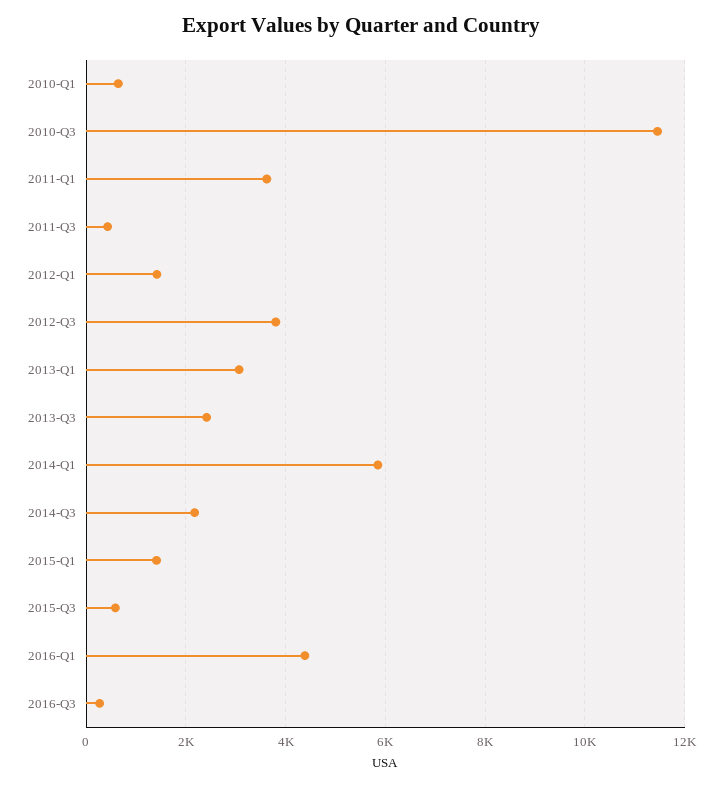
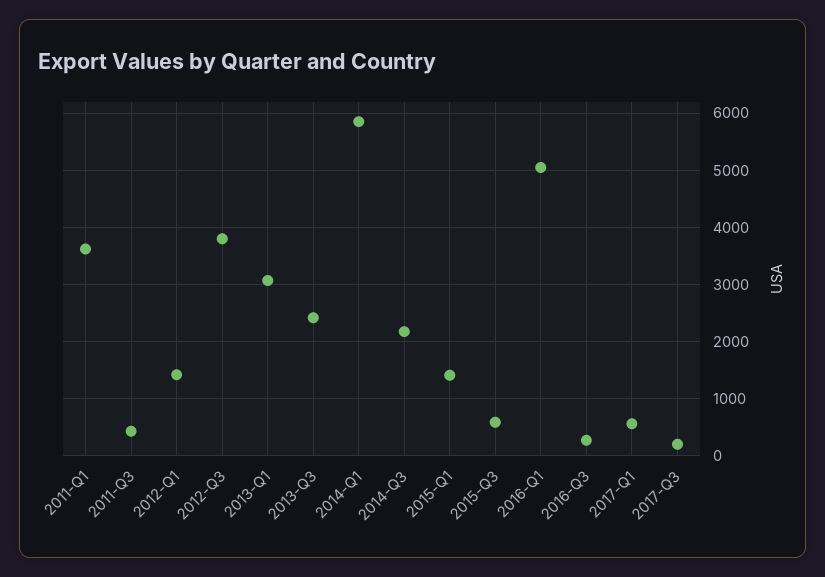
2010-Q1: 600 -> none
2010-Q3: 11400 -> none
2016-Q1: 4400 -> 5000
2017-Q1: none -> 600
2017-Q3: none -> 200

